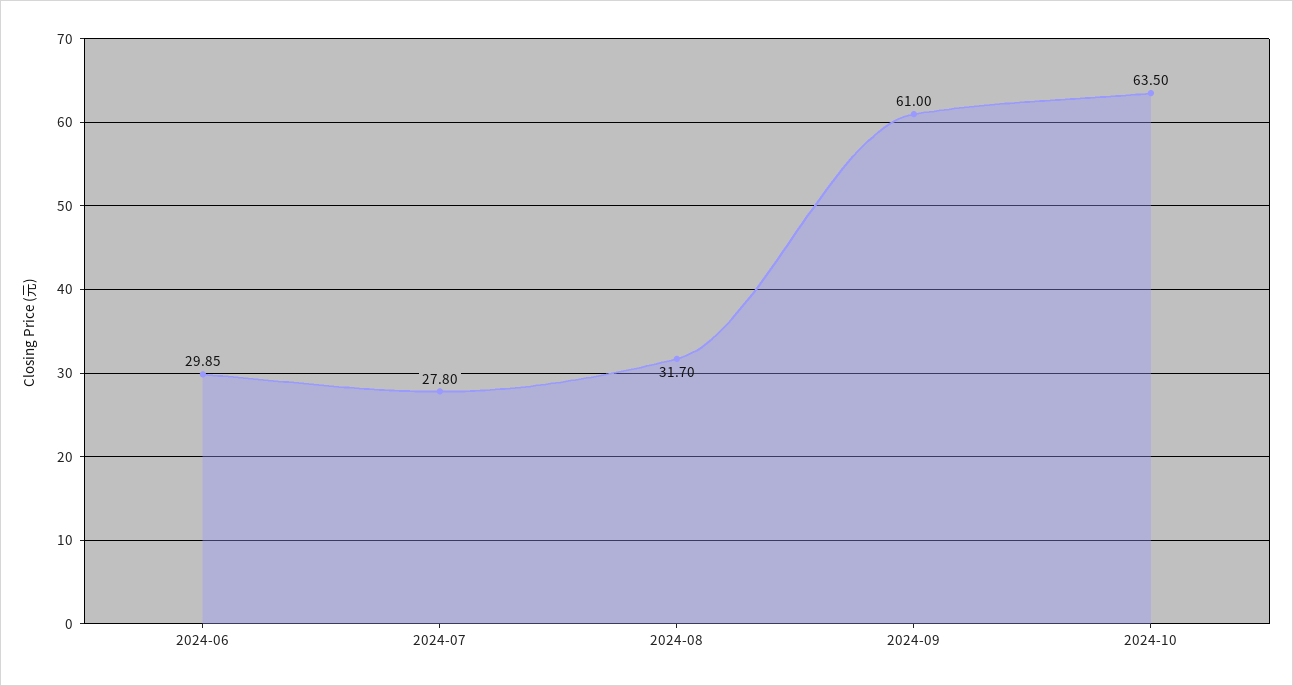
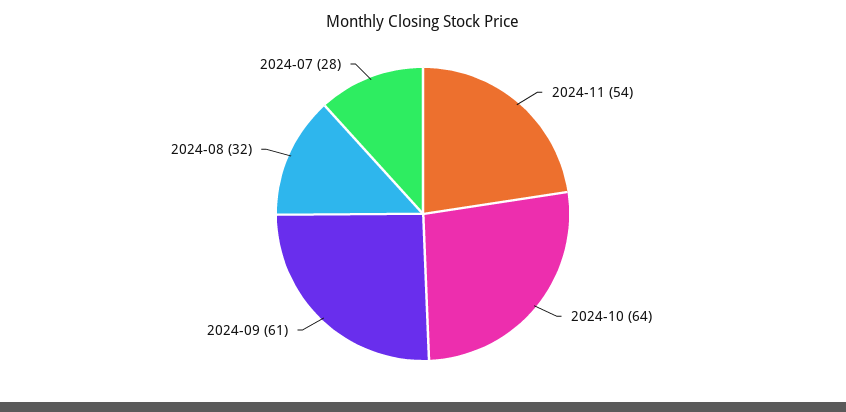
2024-06: 29.85 -> none
2024-11: none -> 54

